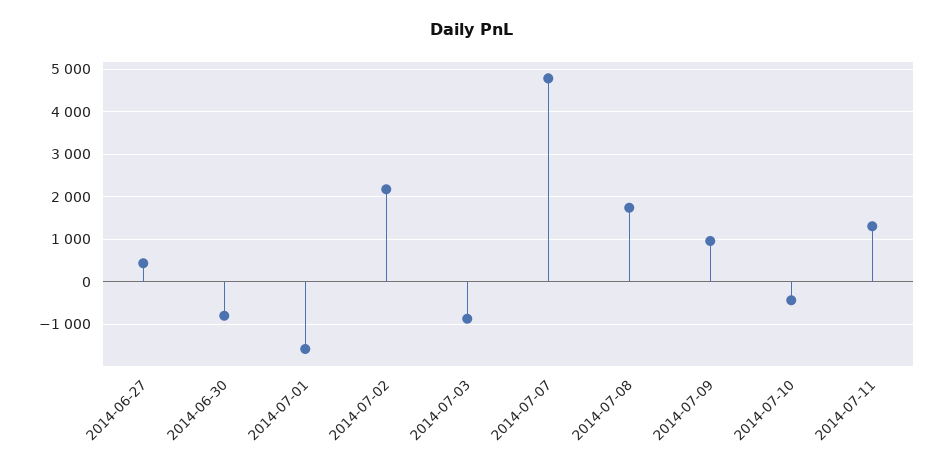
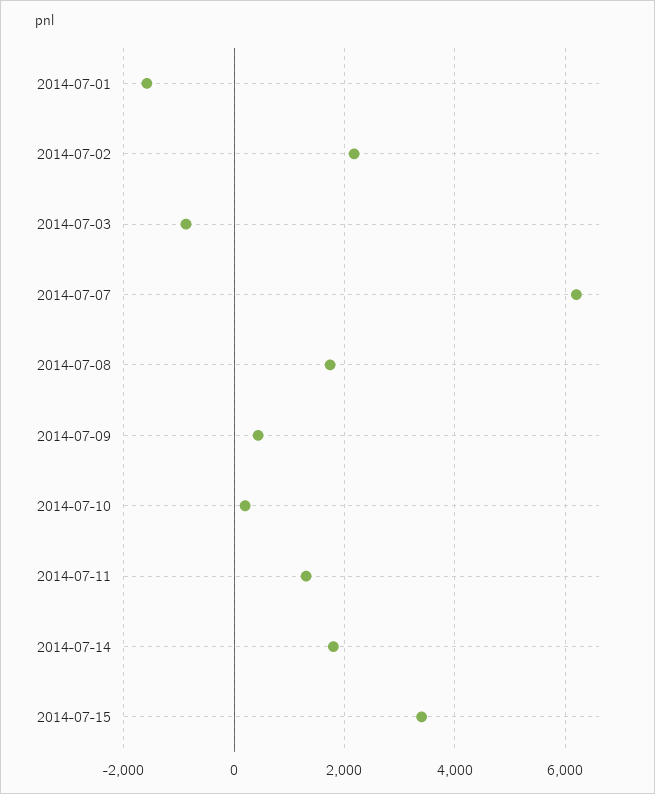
2014-06-27: 400 -> none
2014-06-30: -800 -> none
2014-07-07: 4800 -> 6200
2014-07-09: 1000 -> 400
2014-07-10: -400 -> 200
2014-07-14: none -> 1800
2014-07-15: none -> 3400

